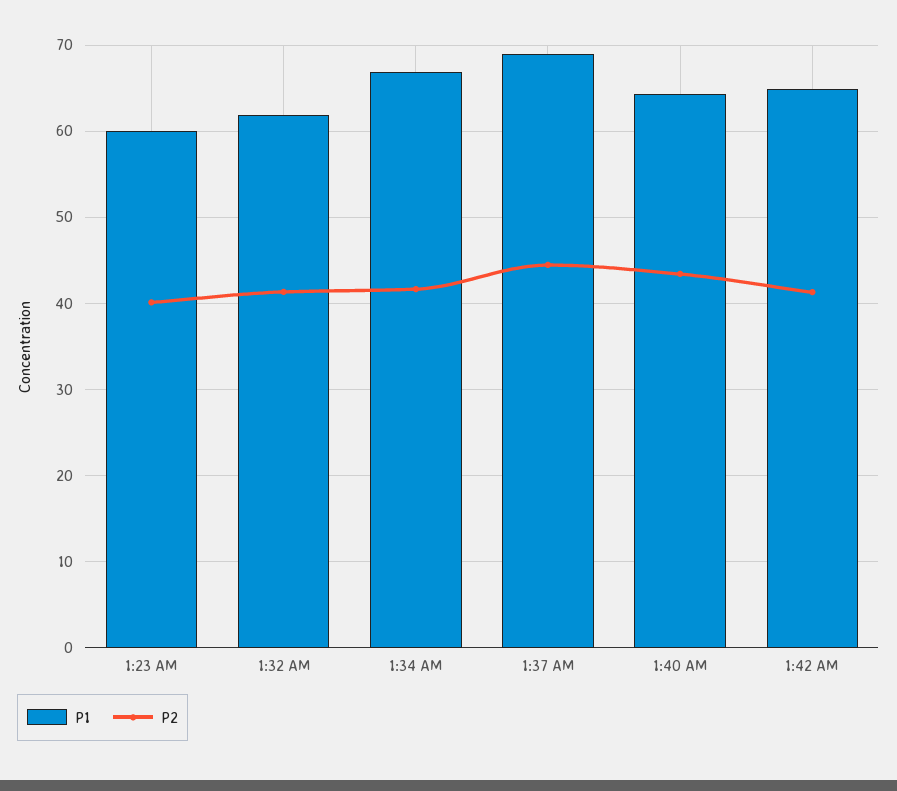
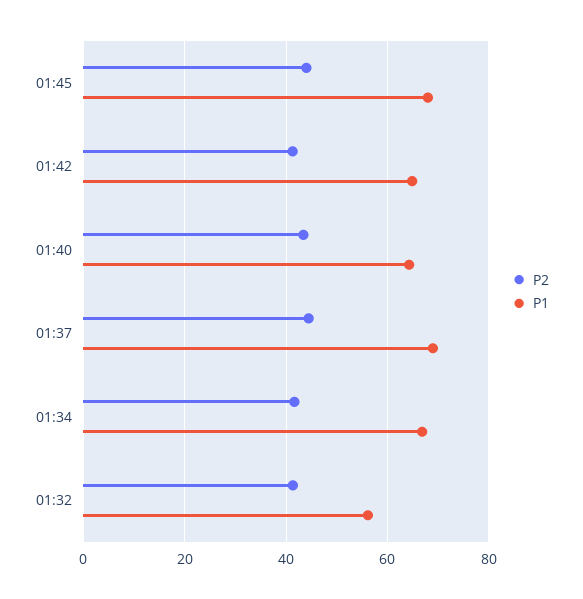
P1, 1:23 AM: 60 -> none
P2, 1:23 AM: 40 -> none
P1, 1:32 AM: 62 -> 56
P2, 01:45: none -> 44
P1, 01:45: none -> 68

